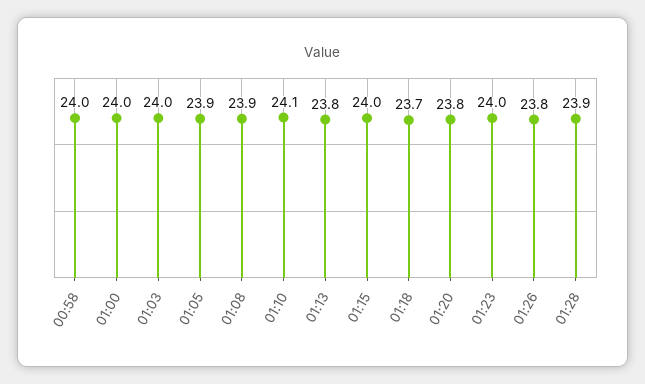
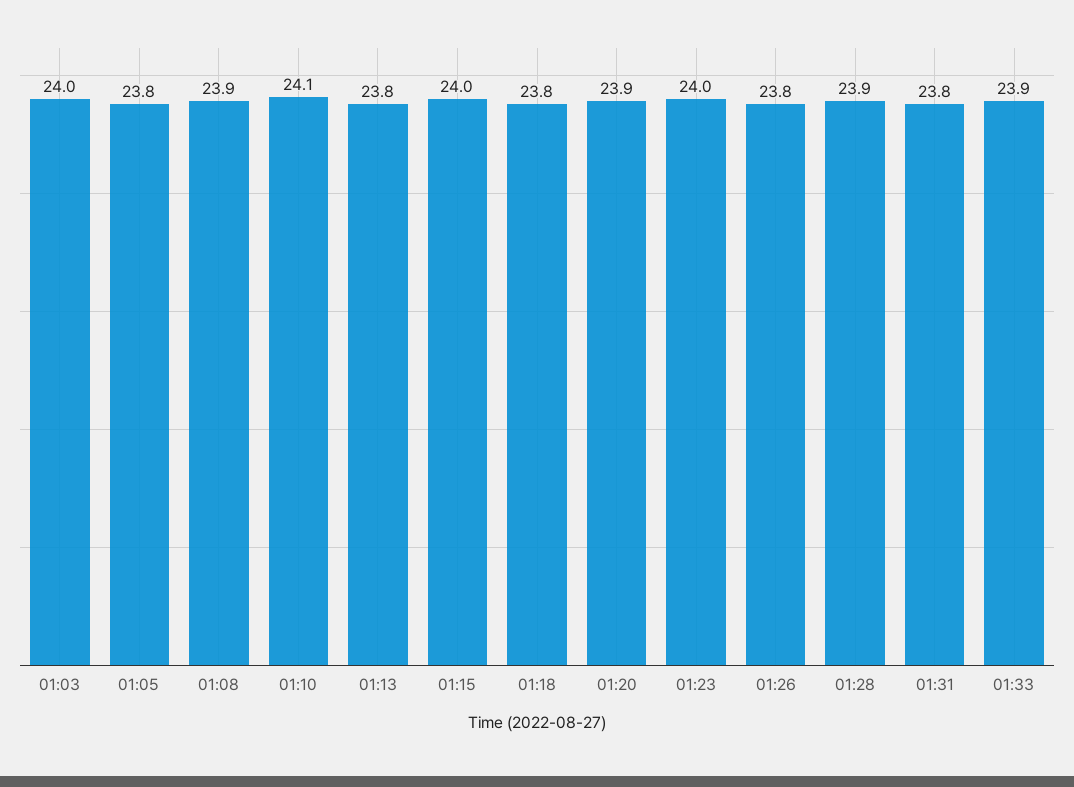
00:58: 24 -> none
01:00: 24 -> none
01:05: 23.9 -> 23.8
01:18: 23.7 -> 23.8
01:20: 23.8 -> 23.9
01:31: none -> 23.8
01:33: none -> 23.9

